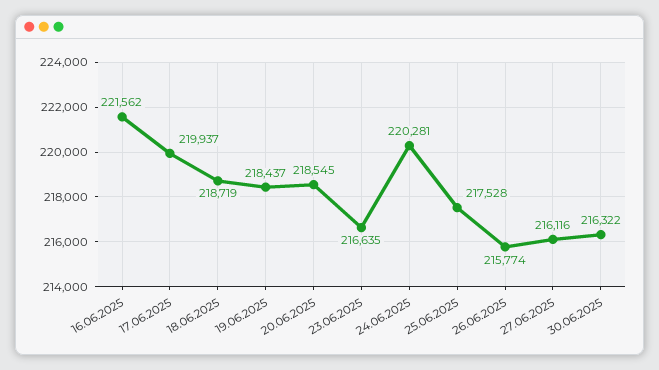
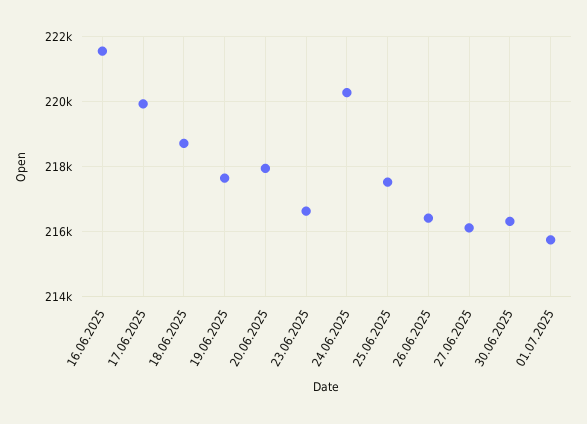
19.06.2025: 218437 -> 217600
20.06.2025: 218545 -> 218000
26.06.2025: 215774 -> 216400
01.07.2025: none -> 215800

